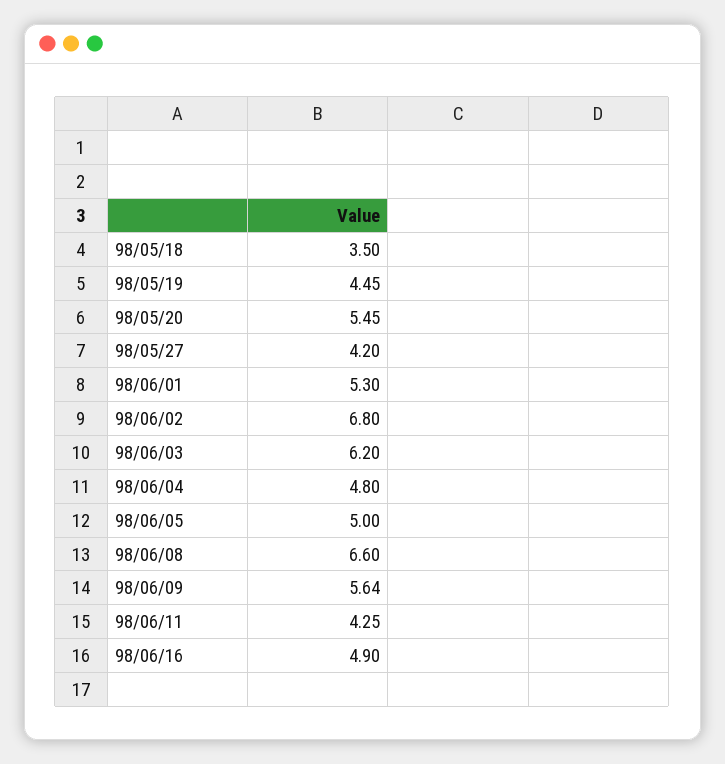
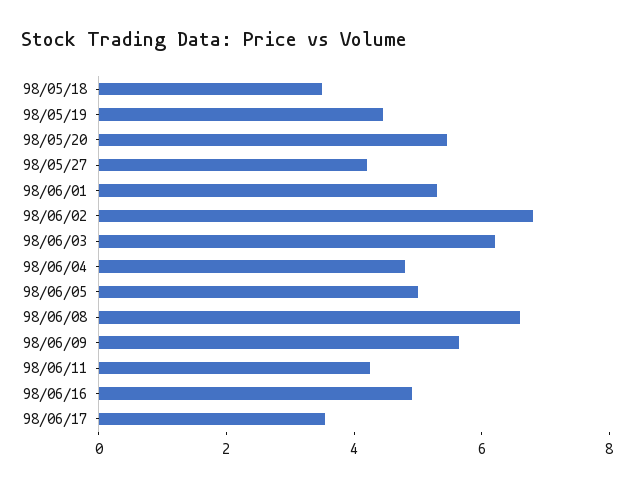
98/06/17: none -> 3.5

